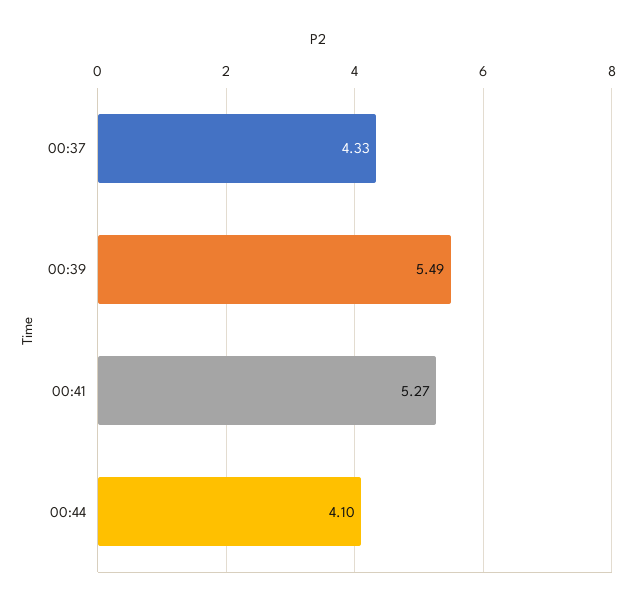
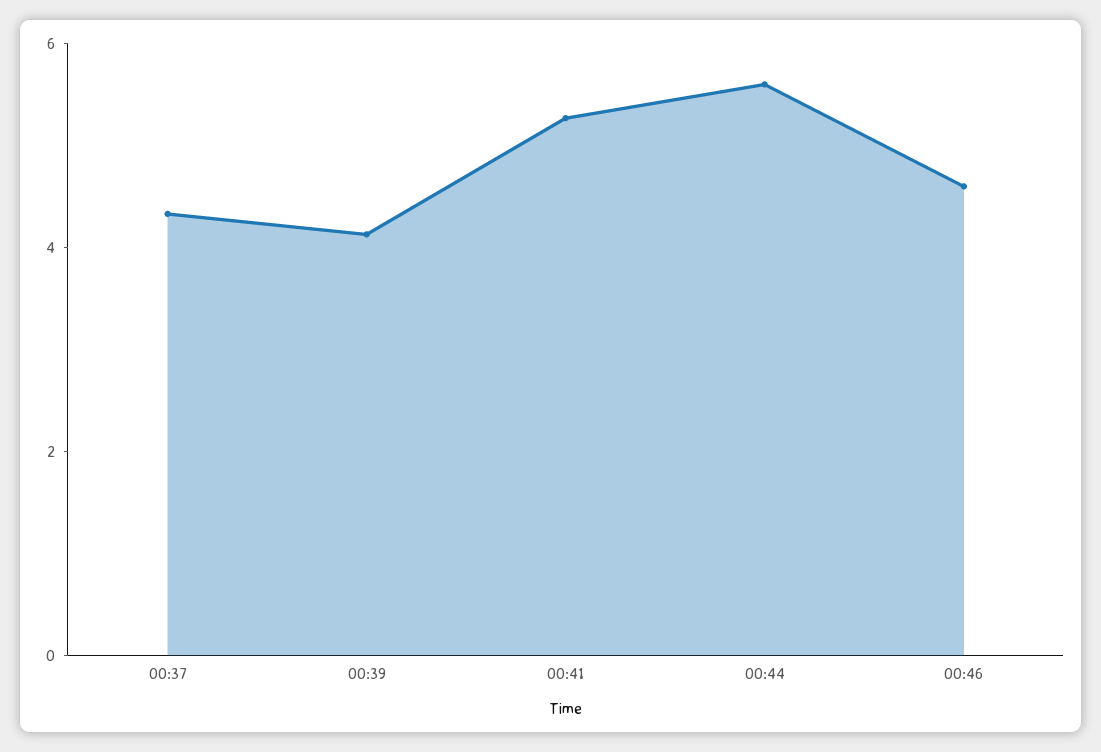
00:39: 5.49 -> 4
00:44: 4.1 -> 5.5
00:46: none -> 4.5

